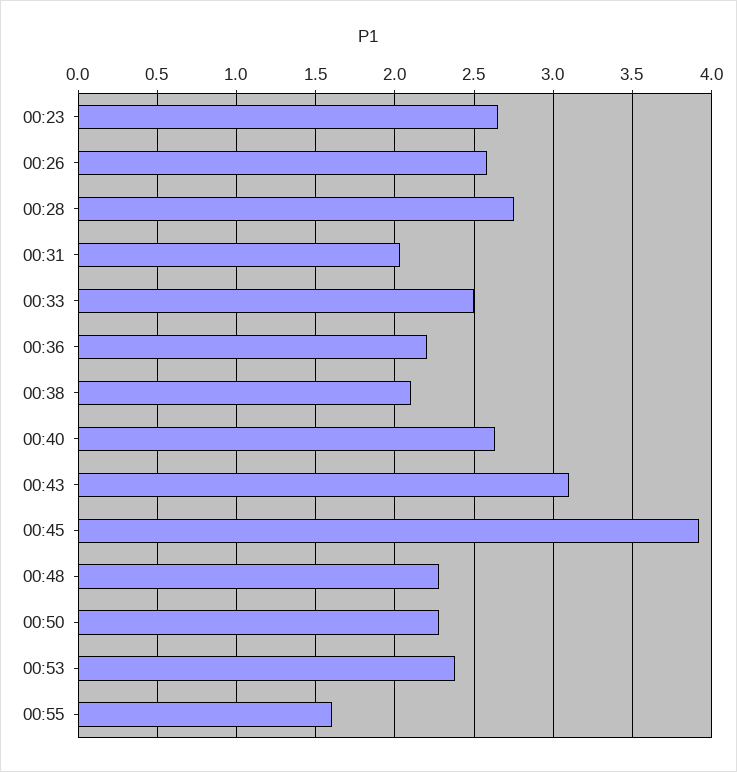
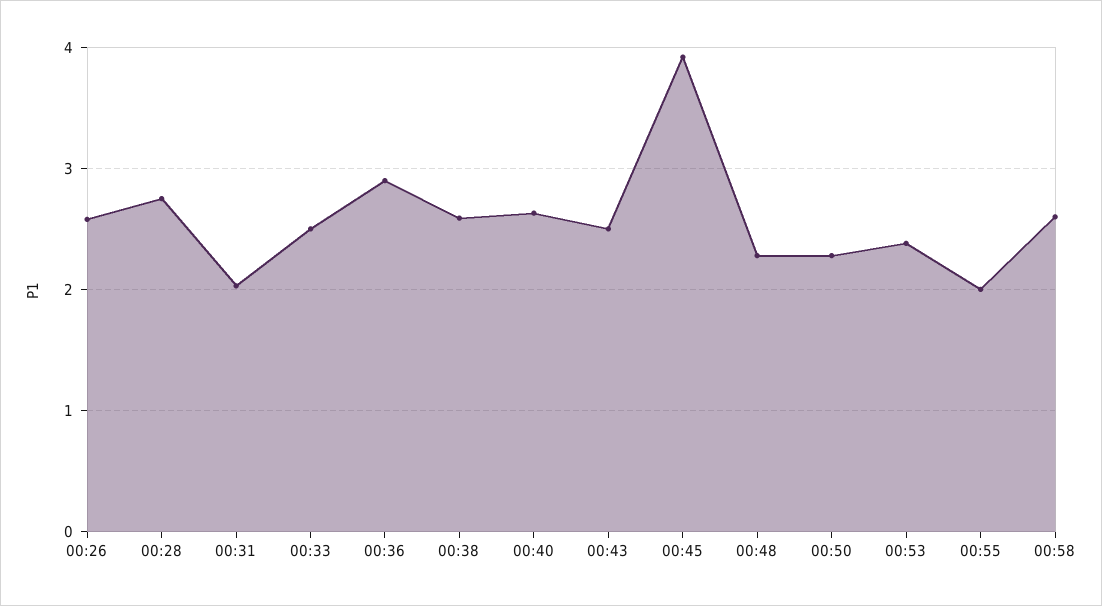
00:23: 2.65 -> none
00:36: 2.2 -> 2.9
00:38: 2.1 -> 2.6
00:43: 3.1 -> 2.5
00:55: 1.6 -> 2
00:58: none -> 2.6

